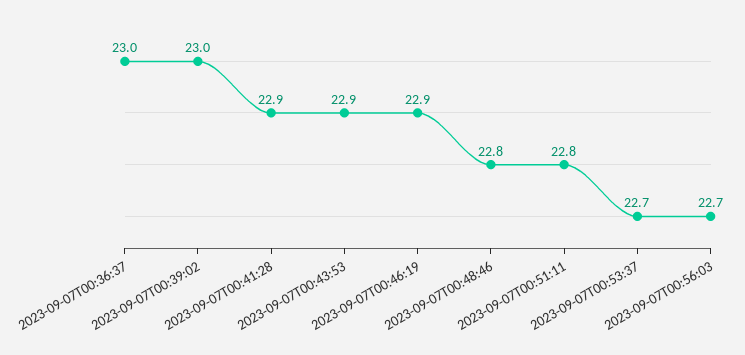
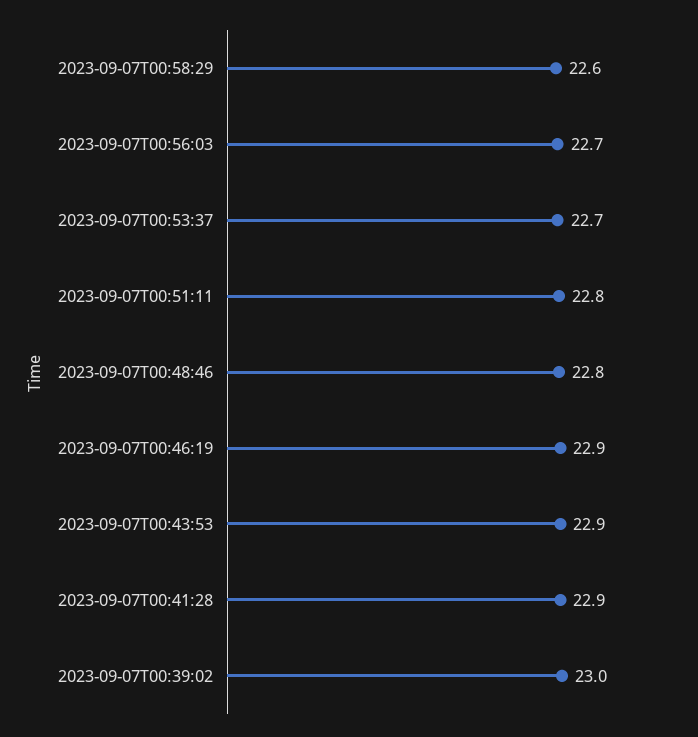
2023-09-07T00:36:37: 23 -> none
2023-09-07T00:58:29: none -> 22.6

